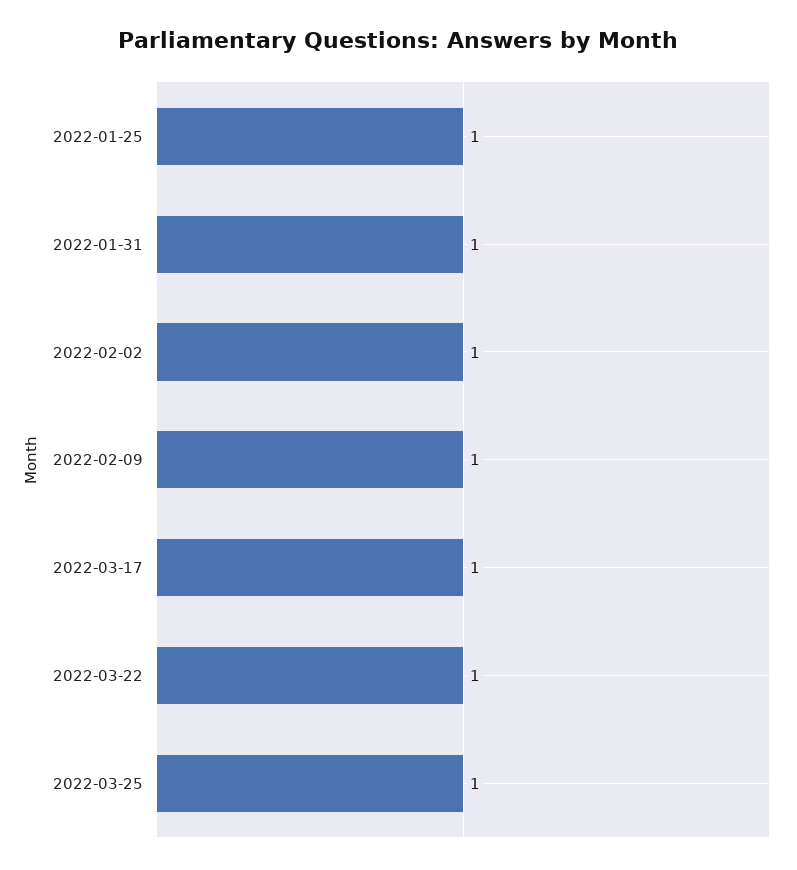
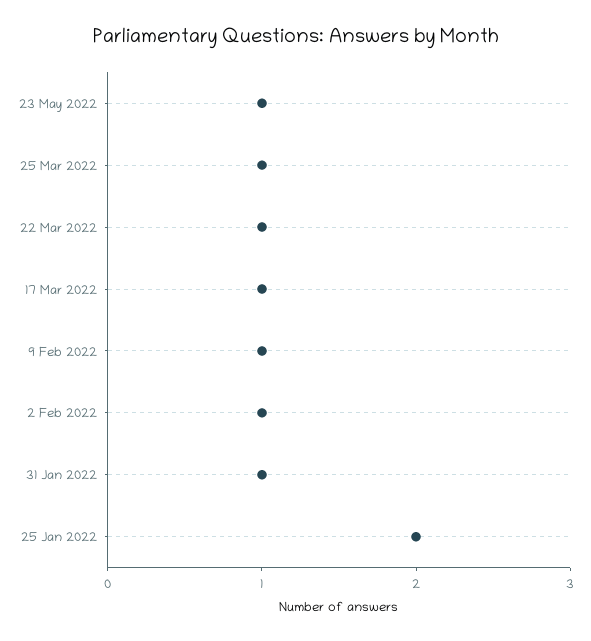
2022-01-25: 1 -> 2
23 May 2022: none -> 1

